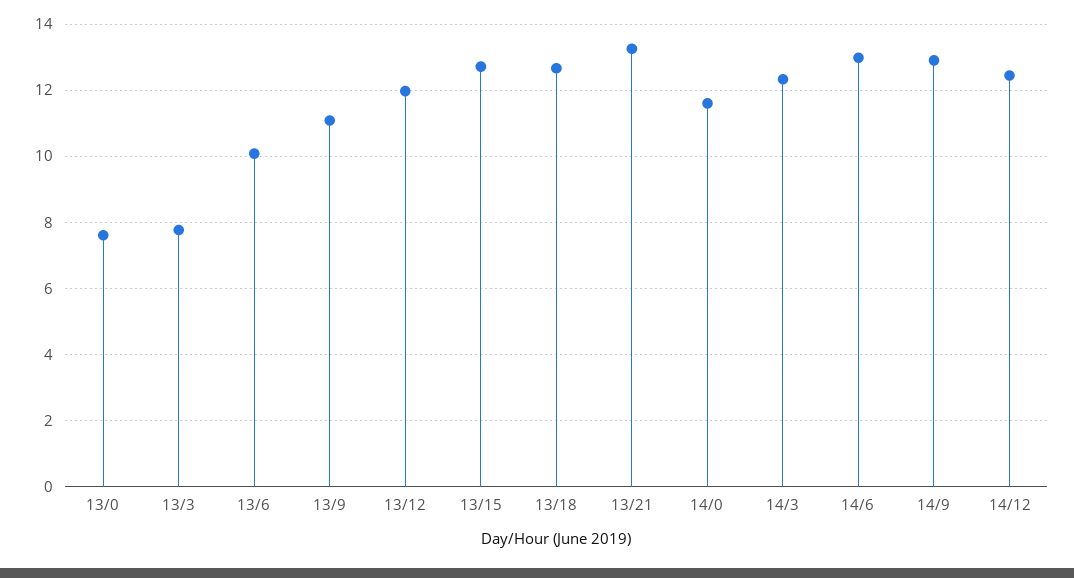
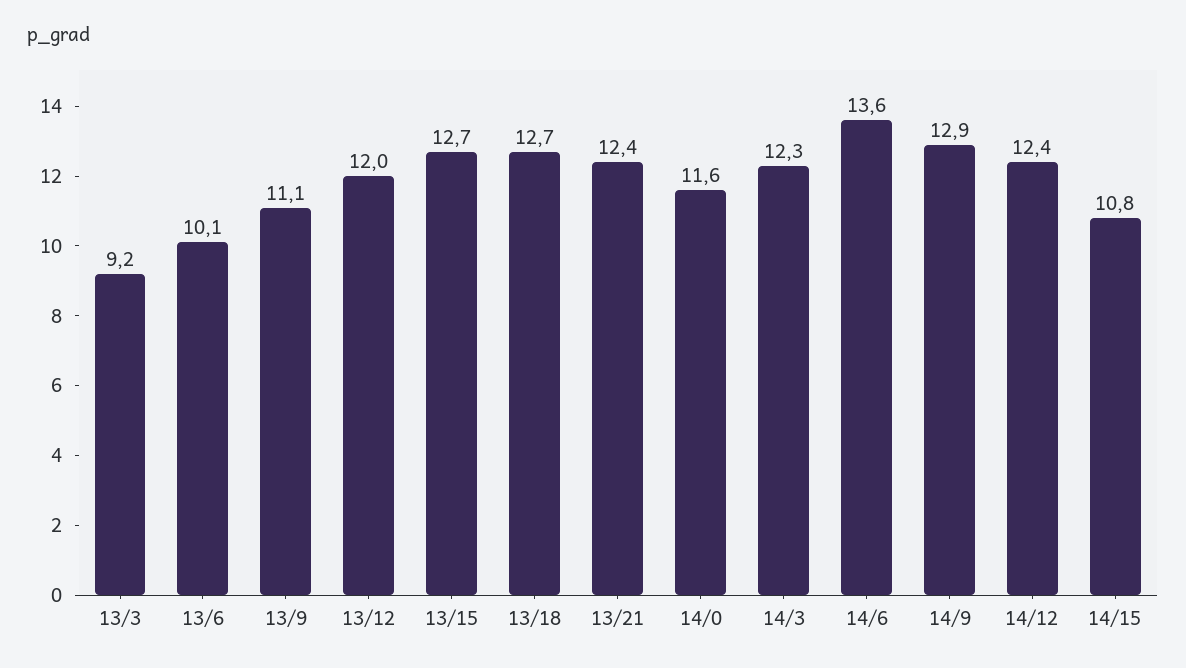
13/0: 7.6 -> none
13/3: 7.8 -> 9.2
13/21: 13.2 -> 12.4
14/6: 13 -> 13.6
14/15: none -> 10.8

